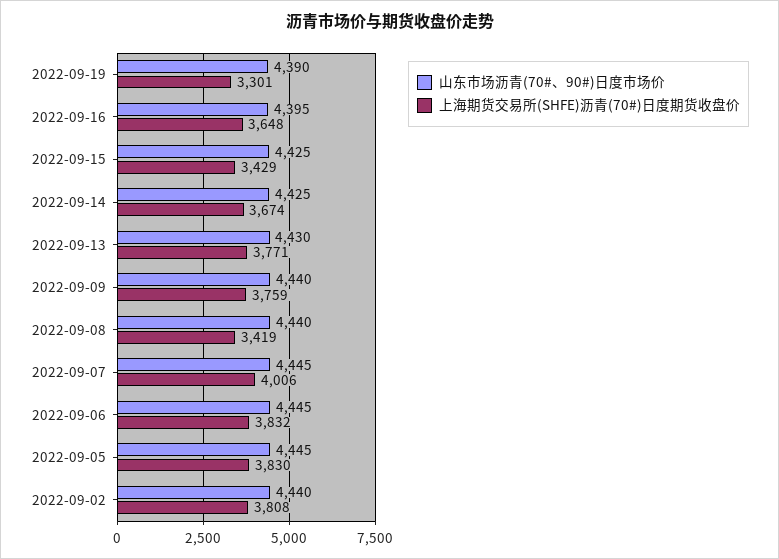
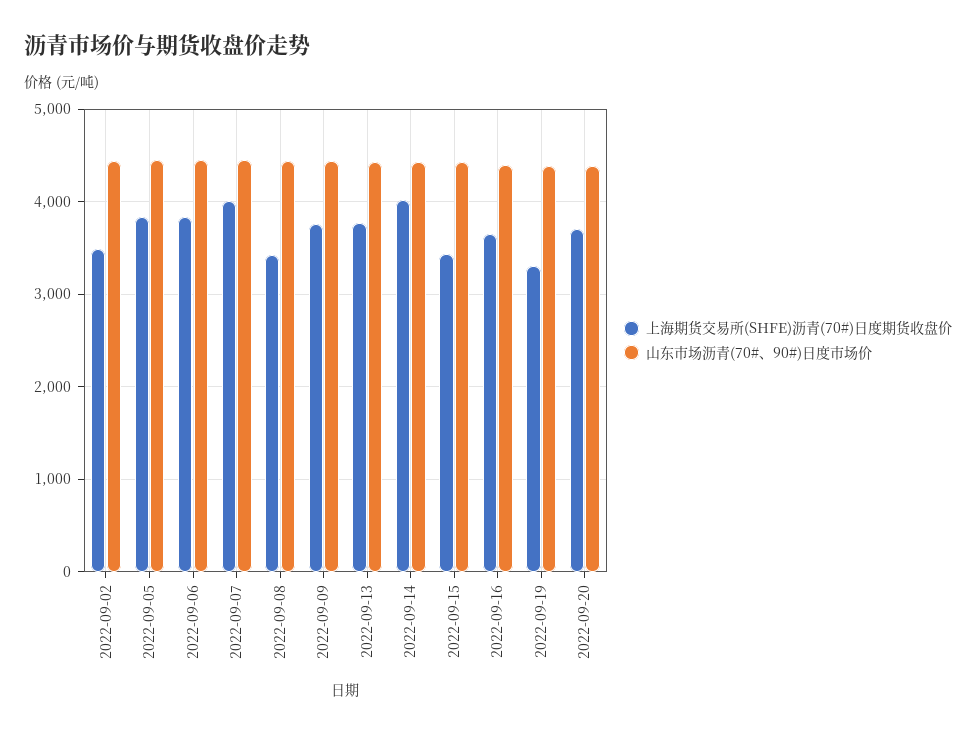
上海期货交易所(SHFE)沥青(70#)日度期货收盘价, 2022-09-14: 3674 -> 4000
上海期货交易所(SHFE)沥青(70#)日度期货收盘价, 2022-09-02: 3808 -> 3500
上海期货交易所(SHFE)沥青(70#)日度期货收盘价, 2022-09-20: none -> 3700
山东市场沥青(70#、90#)日度市场价, 2022-09-20: none -> 4400

